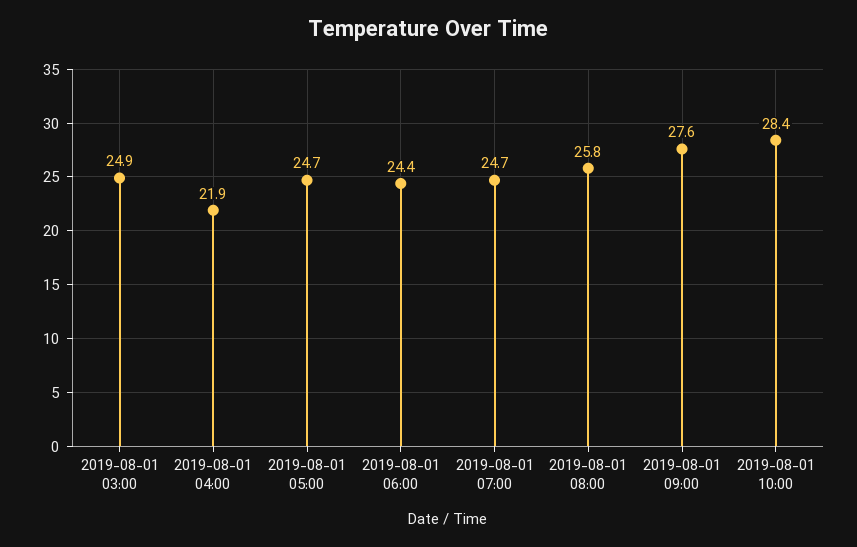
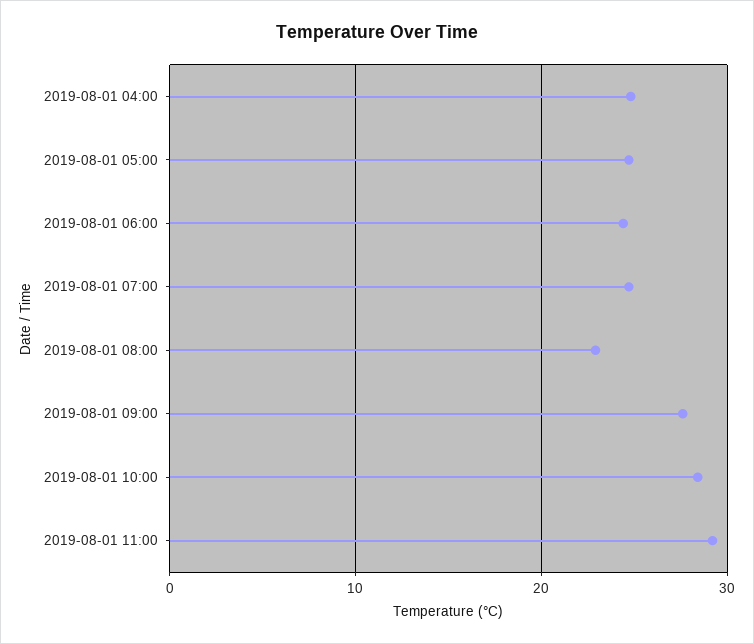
2019-08-01 03:00: 24.9 -> none
2019-08-01 04:00: 21.9 -> 25
2019-08-01 08:00: 25.8 -> 23
2019-08-01 11:00: none -> 29

